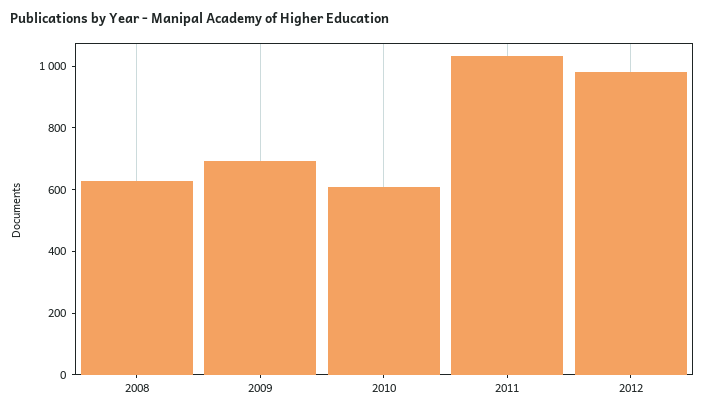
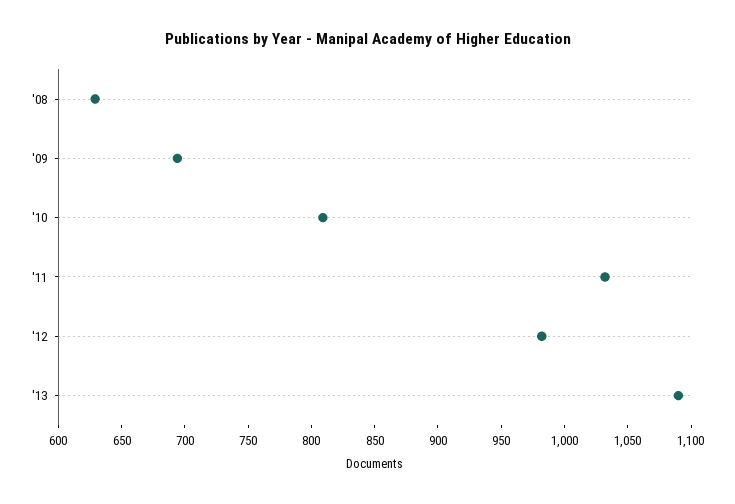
2010: 600 -> 810
'13: none -> 1090

